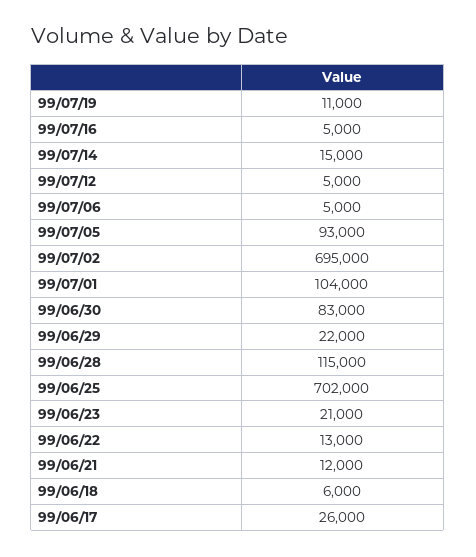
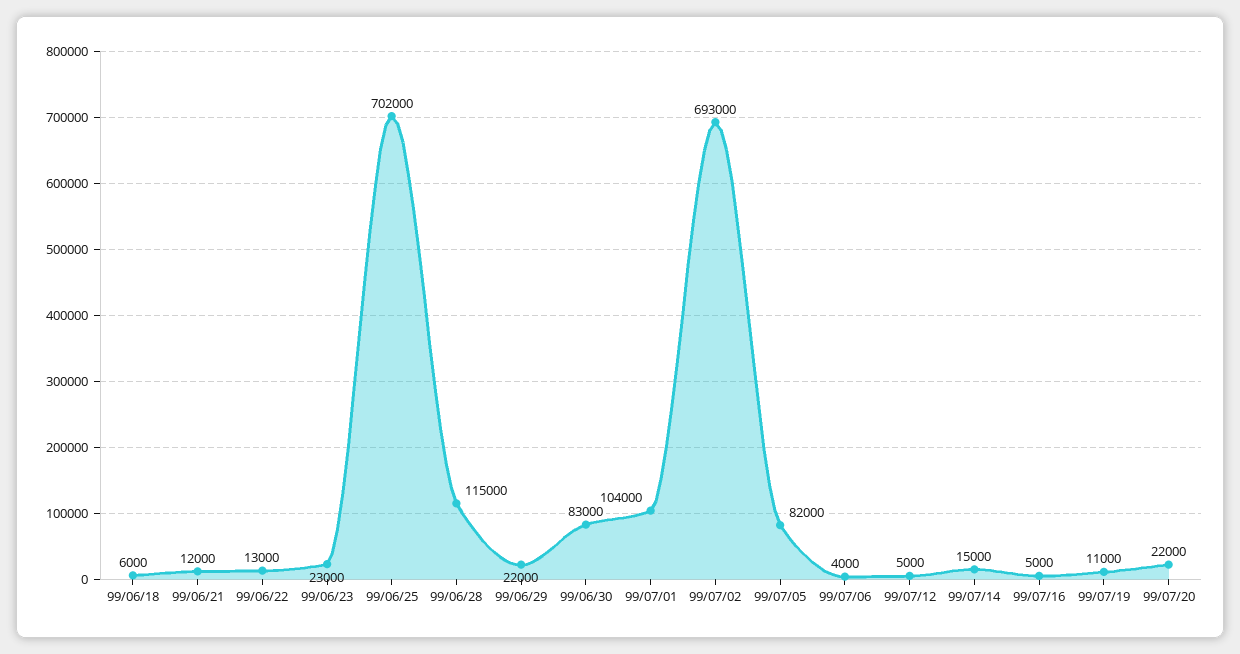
99/07/06: 5000 -> 4000
99/07/05: 93000 -> 82000
99/07/02: 695000 -> 693000
99/06/23: 21000 -> 23000
99/06/17: 26000 -> none
99/07/20: none -> 22000

